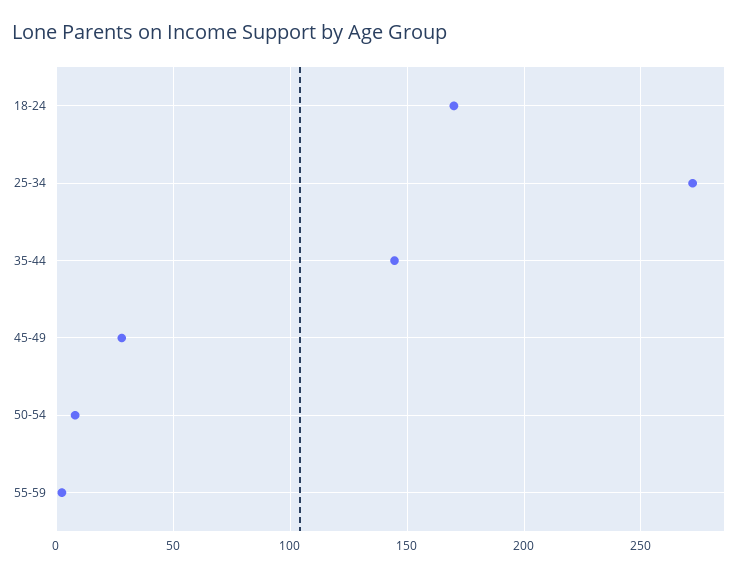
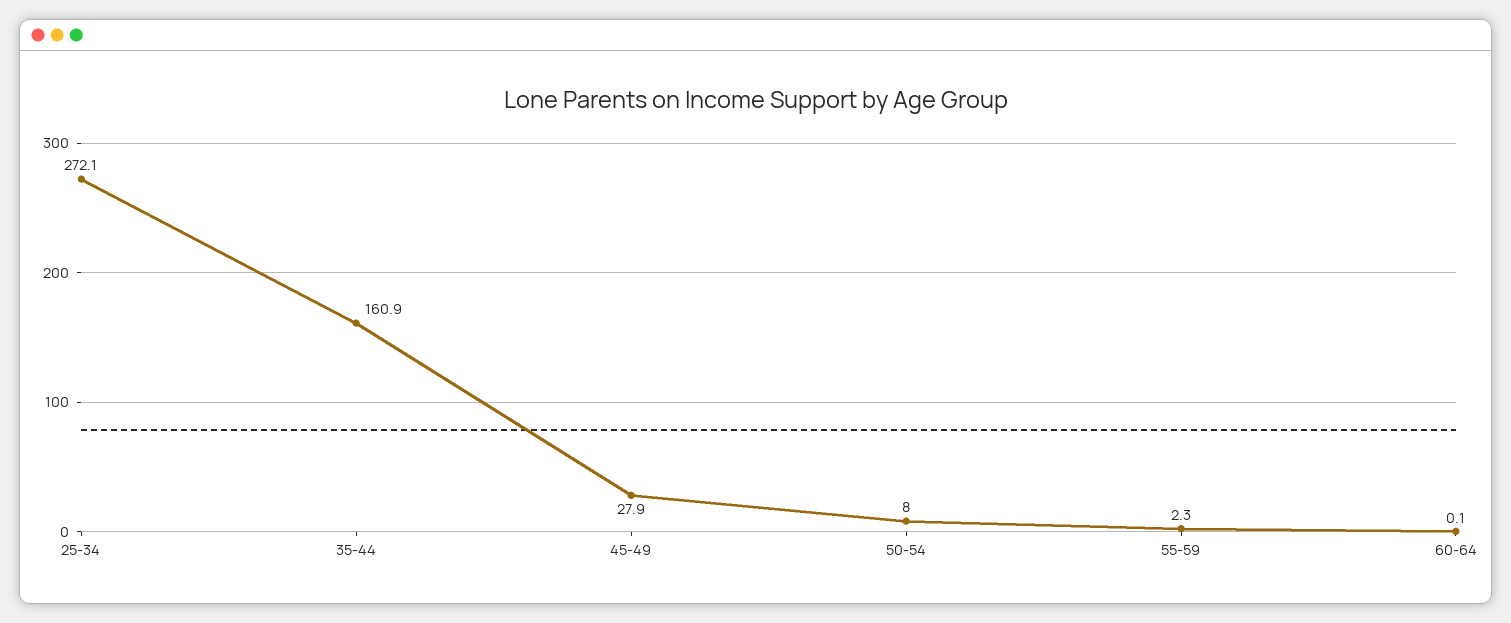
18-24: 170 -> none
35-44: 145 -> 160.9
60-64: none -> 0.1

